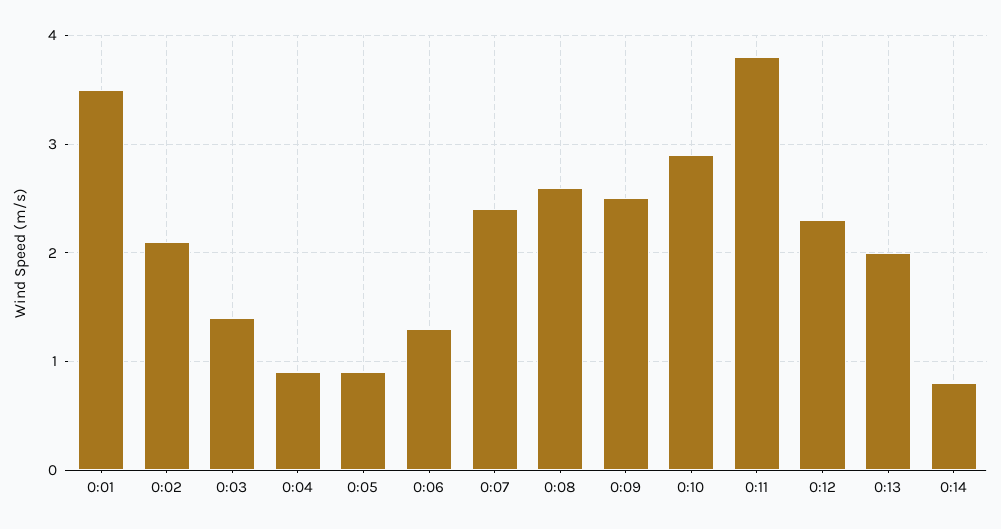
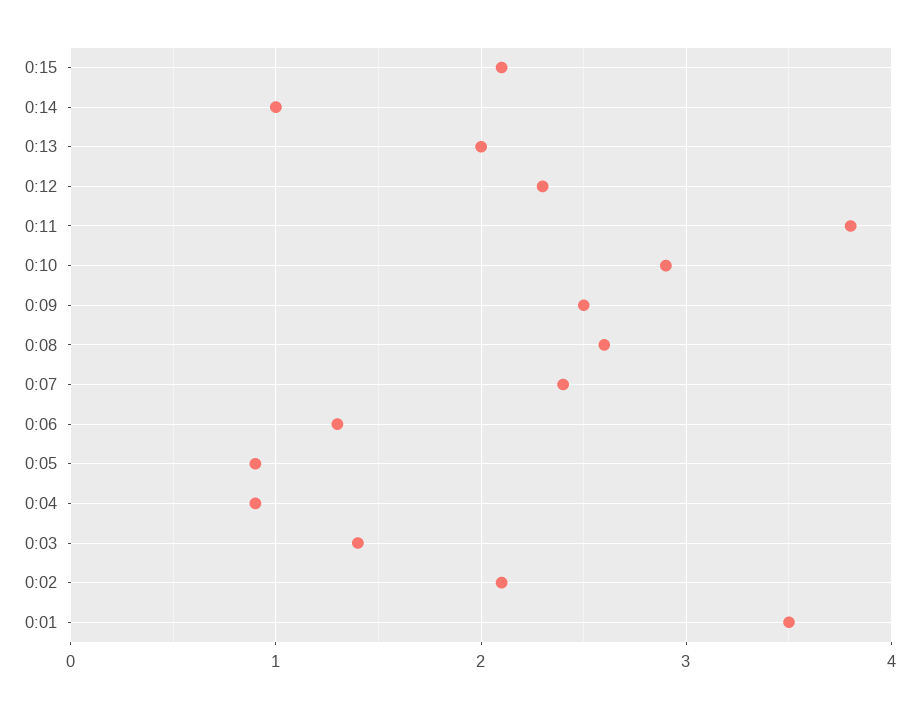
0:14: 0.8 -> 1
0:15: none -> 2.1

